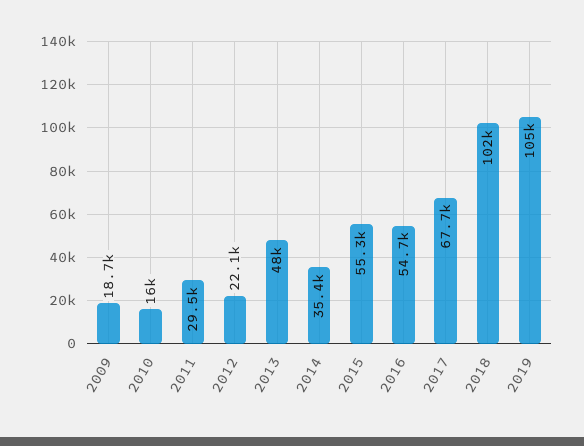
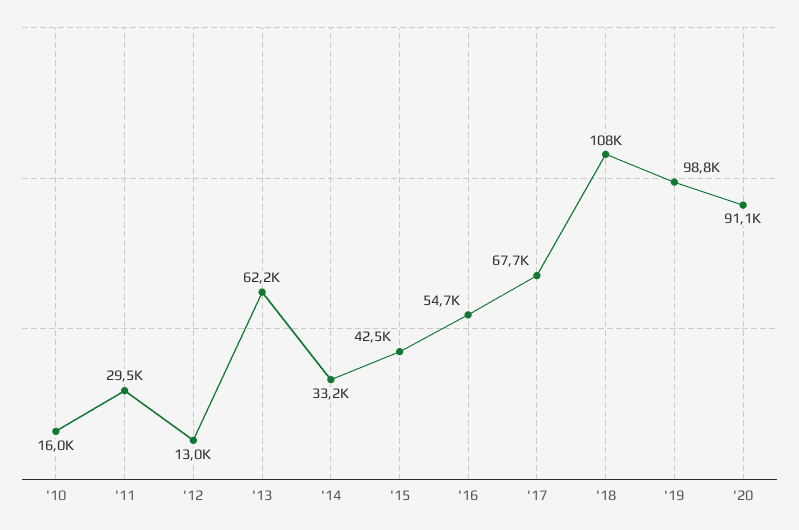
2009: 18700 -> none
2012: 22100 -> 13000
2013: 48000 -> 62200
2014: 35400 -> 33200
2015: 55300 -> 42500
2018: 102000 -> 108000
2019: 105000 -> 98800
'20: none -> 91100

